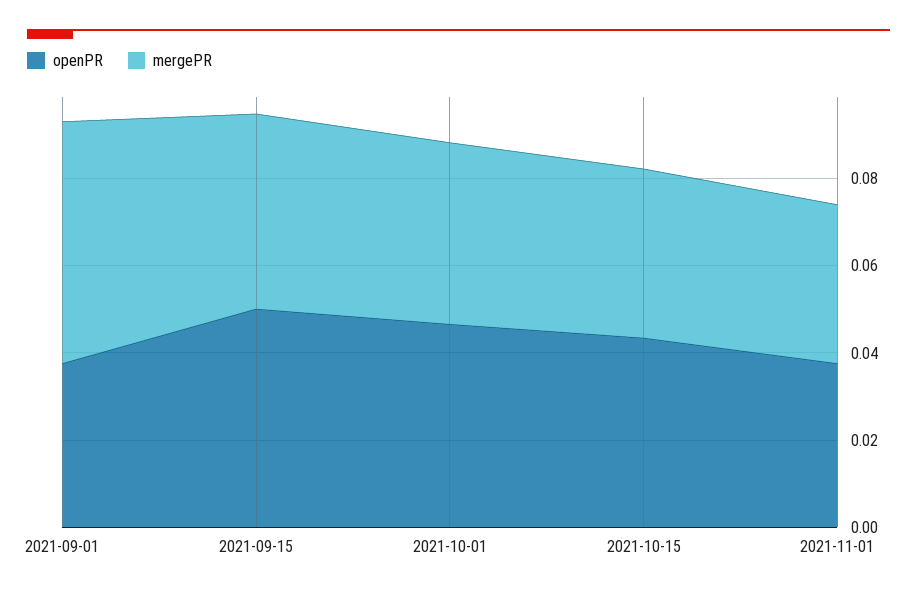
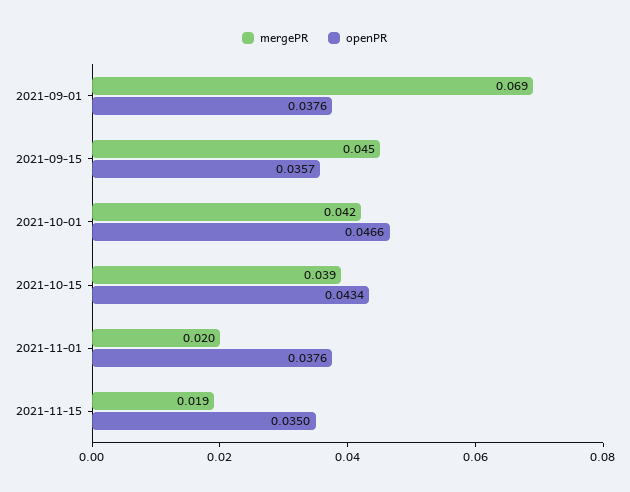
mergePR, 2021-09-01: 0.055 -> 0.069
openPR, 2021-09-15: 0.05 -> 0.0357
mergePR, 2021-11-01: 0.035 -> 0.02
mergePR, 2021-11-15: none -> 0.019
openPR, 2021-11-15: none -> 0.035

